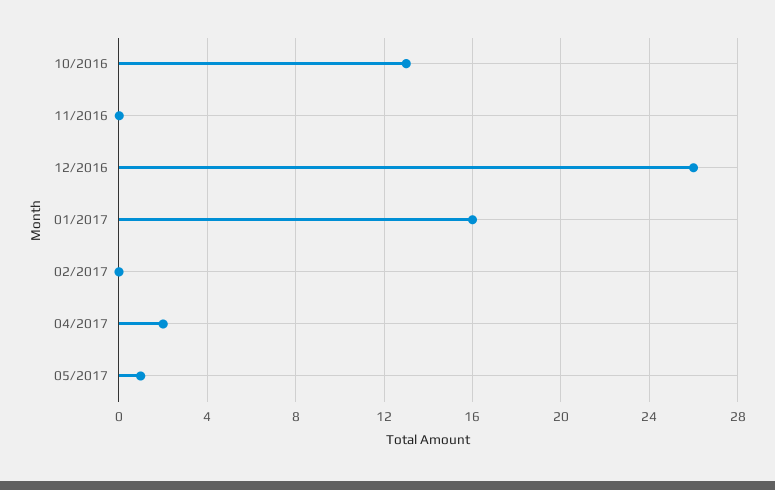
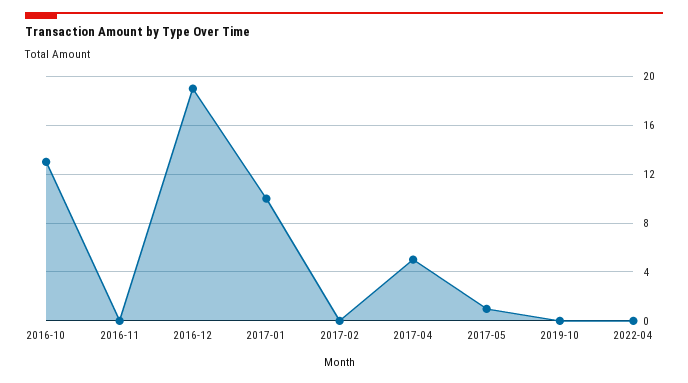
12/2016: 26 -> 19
01/2017: 16 -> 10
04/2017: 2 -> 5
2019-10: none -> 0
2022-04: none -> 0

